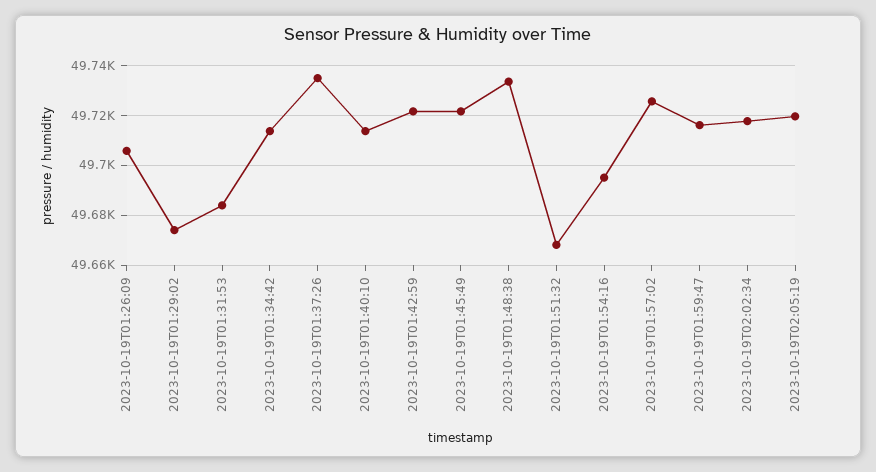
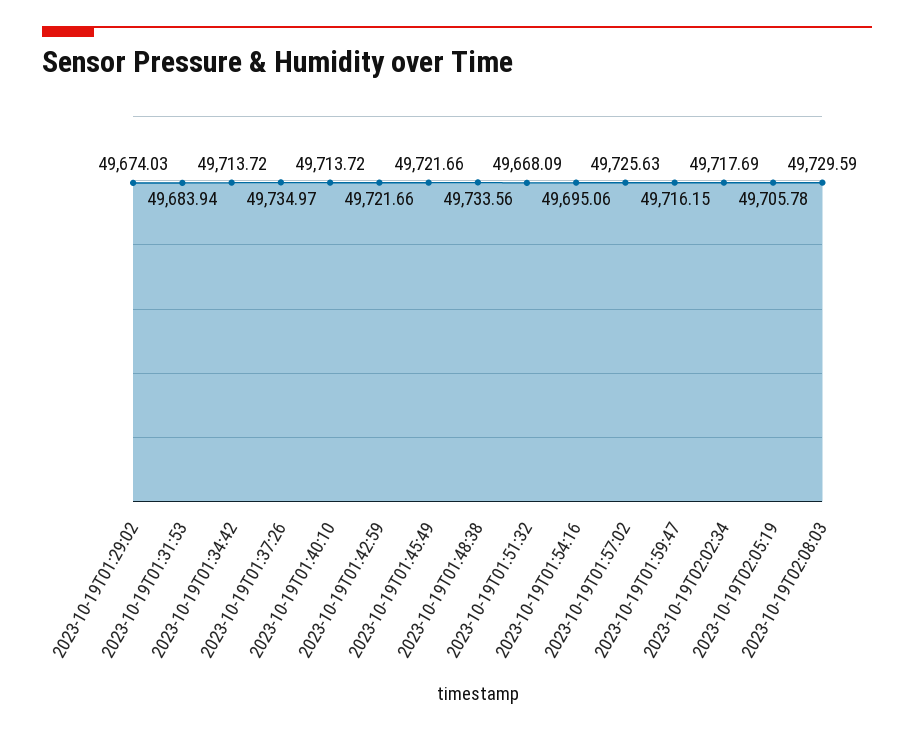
2023-10-19T01:26:09: 49705 -> none
2023-10-19T02:05:19: 49720 -> 49705.78
2023-10-19T02:08:03: none -> 49729.59

